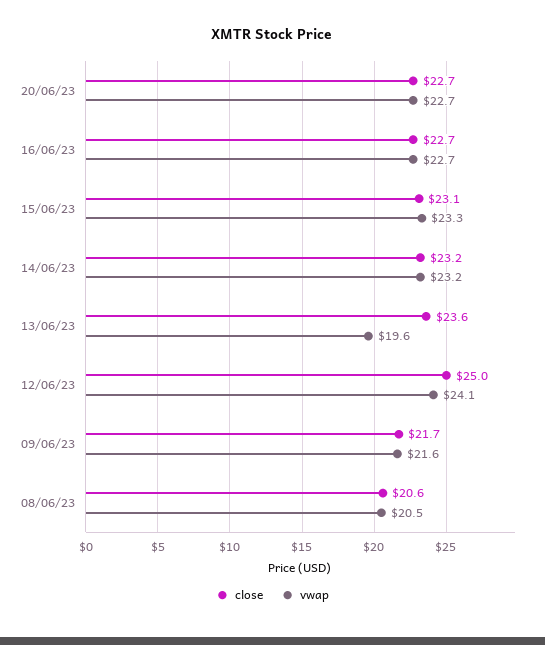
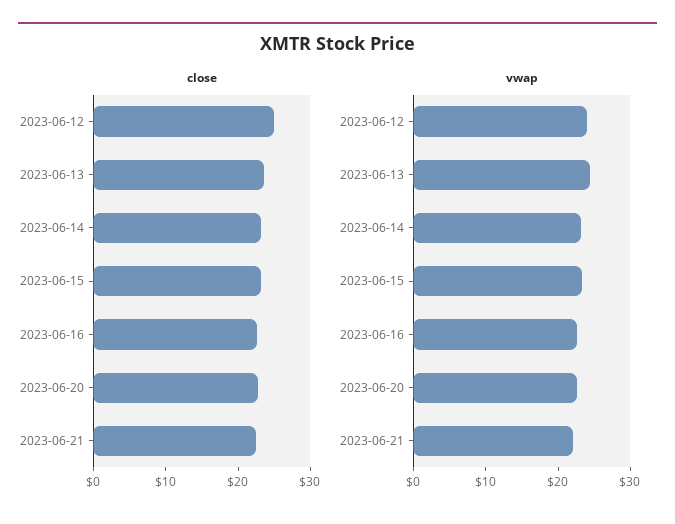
vwap, 13/06/23: 19.6 -> 24
close, 09/06/23: 21.7 -> none
vwap, 09/06/23: 21.6 -> none
close, 08/06/23: 20.6 -> none
vwap, 08/06/23: 20.5 -> none
close, 2023-06-21: none -> 22
vwap, 2023-06-21: none -> 22

